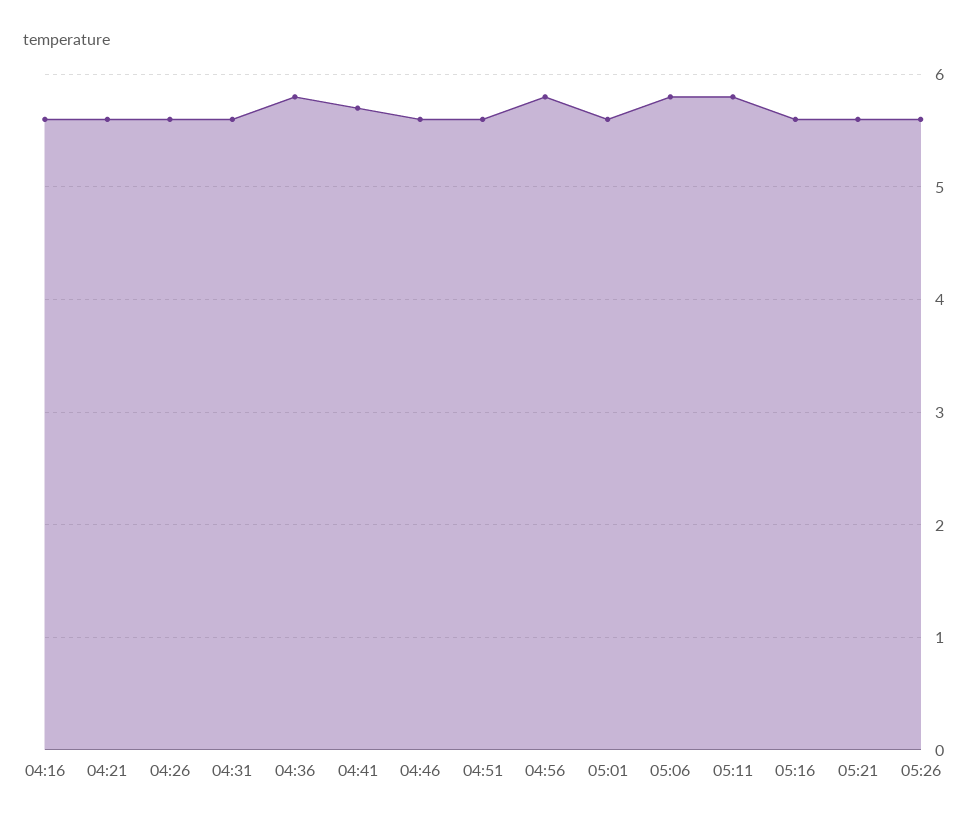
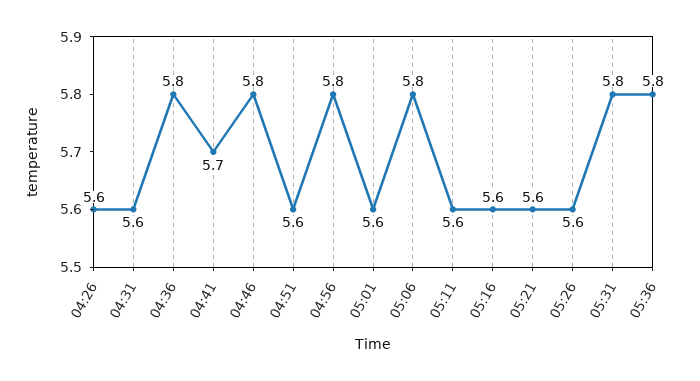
04:16: 5.6 -> none
04:21: 5.6 -> none
04:46: 5.6 -> 5.8
05:11: 5.8 -> 5.6
05:31: none -> 5.8
05:36: none -> 5.8

